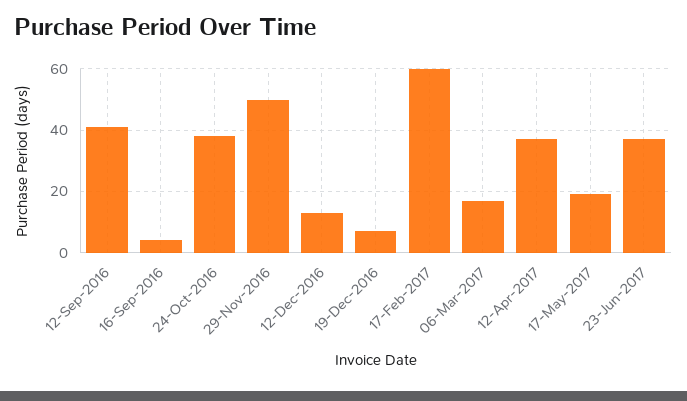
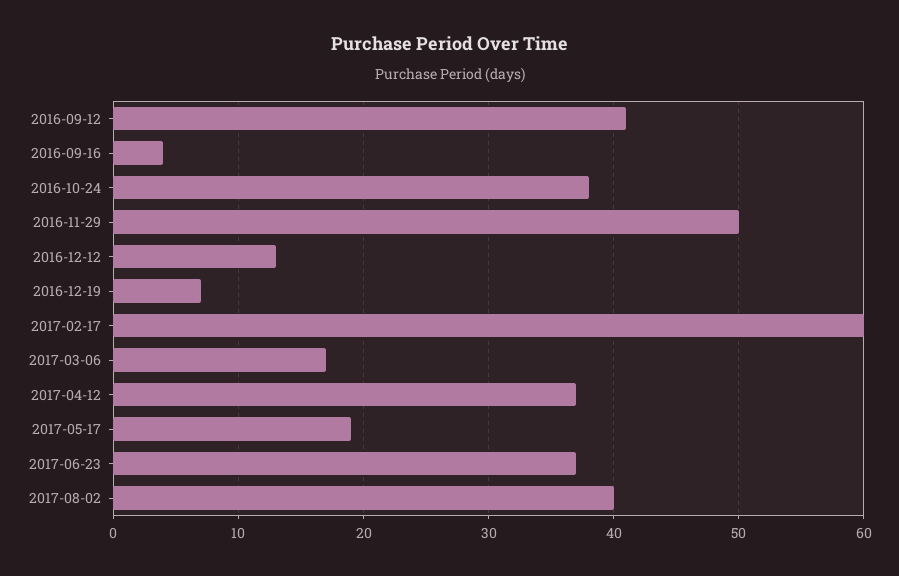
2017-08-02: none -> 40

